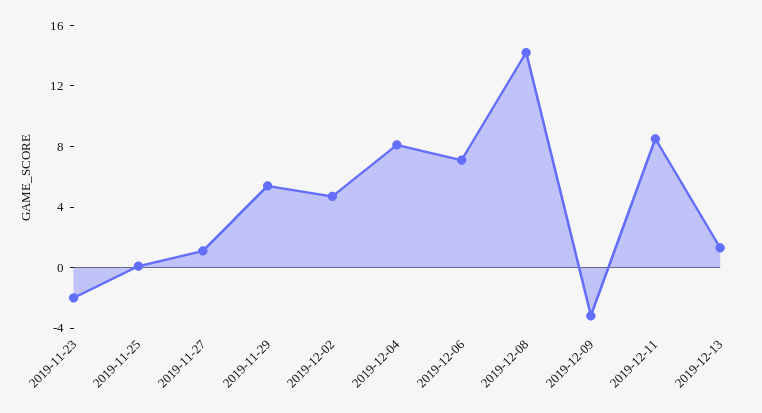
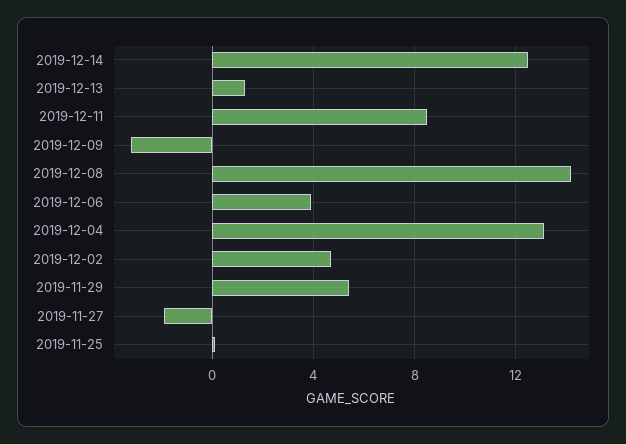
2019-11-23: -2 -> none
2019-11-27: 1 -> -2
2019-12-04: 8 -> 13
2019-12-06: 7 -> 4
2019-12-14: none -> 12.5

